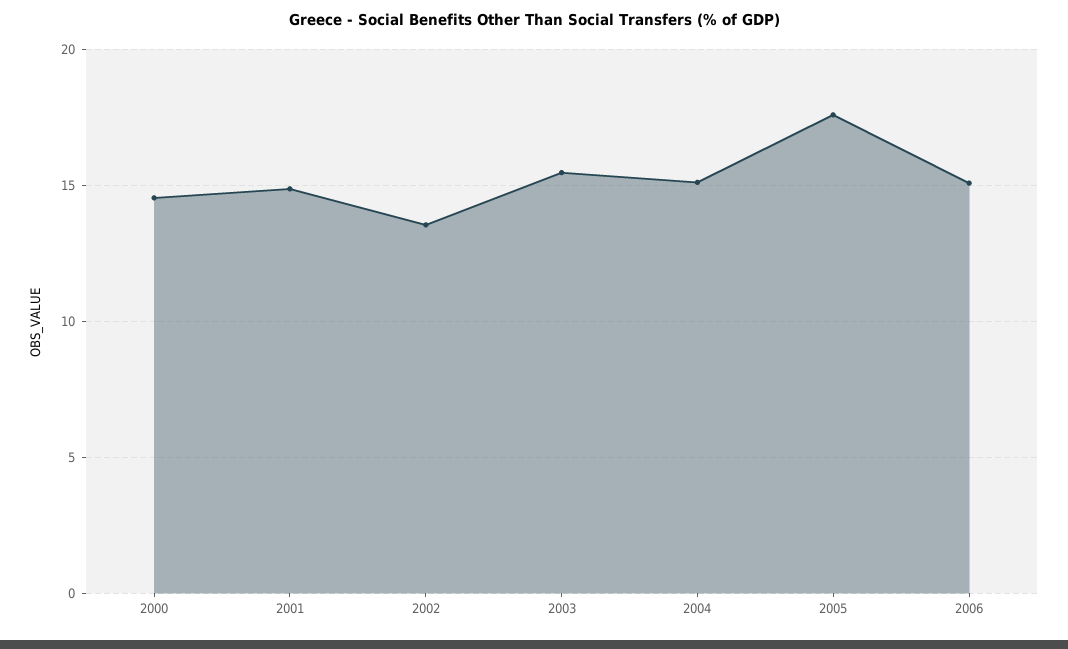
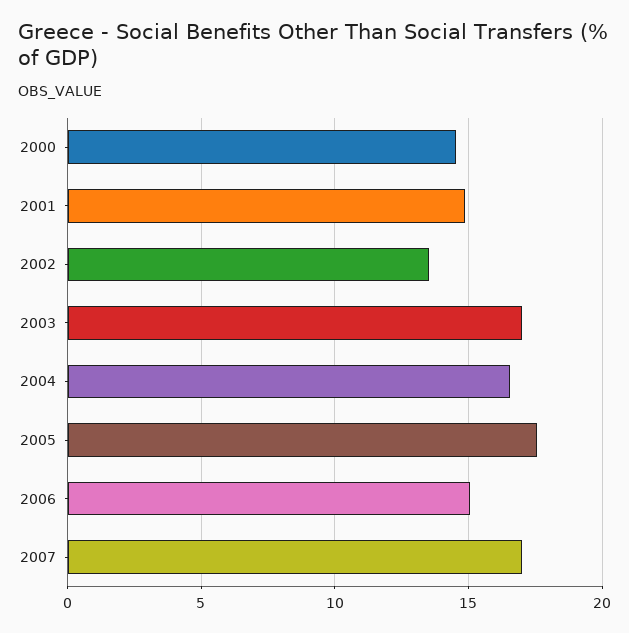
2003: 15.5 -> 17
2004: 15 -> 16.5
2007: none -> 17

